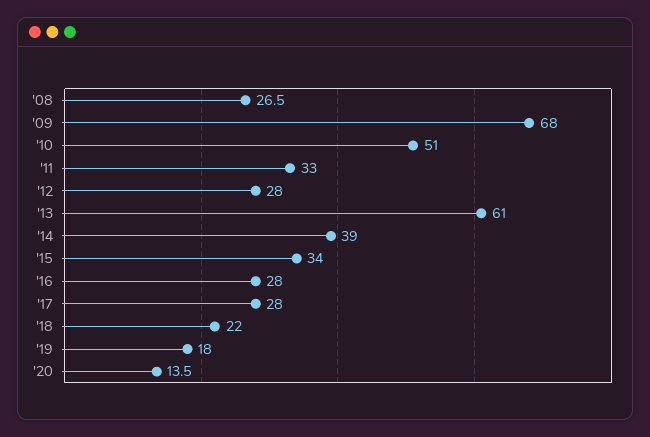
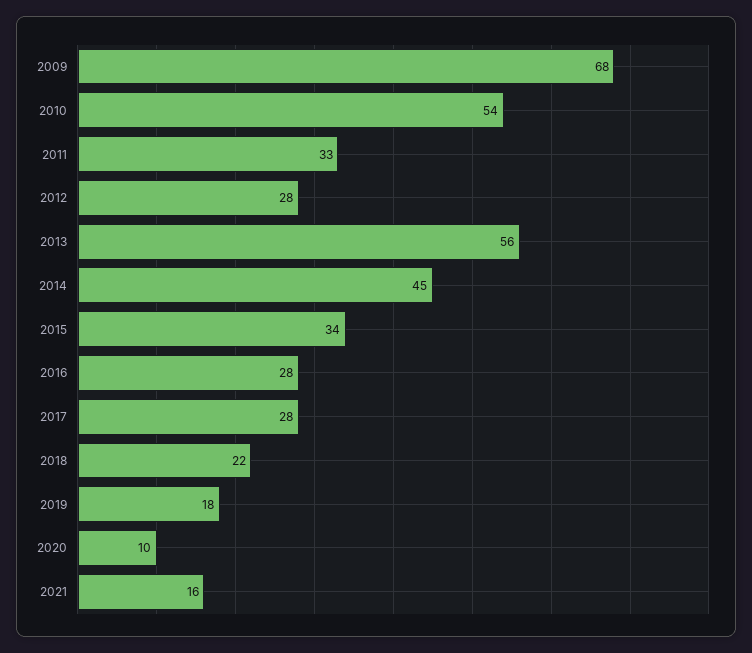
'08: 26.5 -> none
'10: 51 -> 54
'13: 61 -> 56
'14: 39 -> 45
'20: 13.5 -> 10
2021: none -> 16

